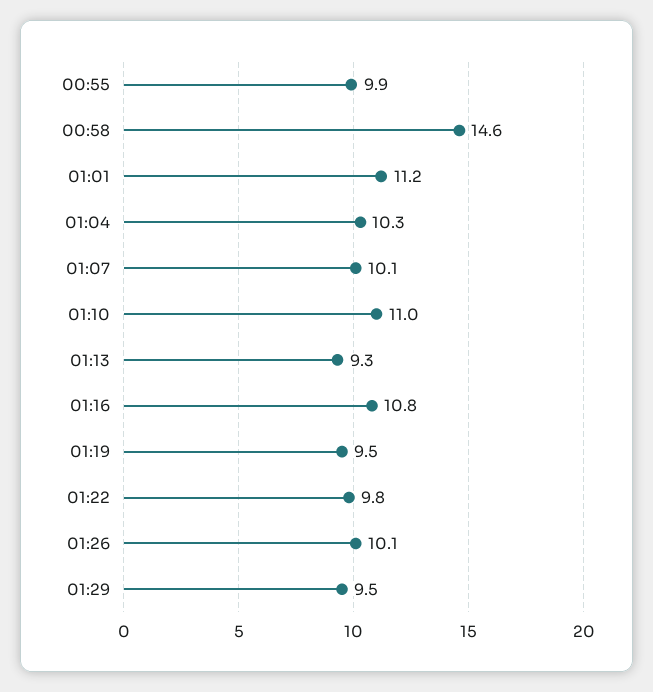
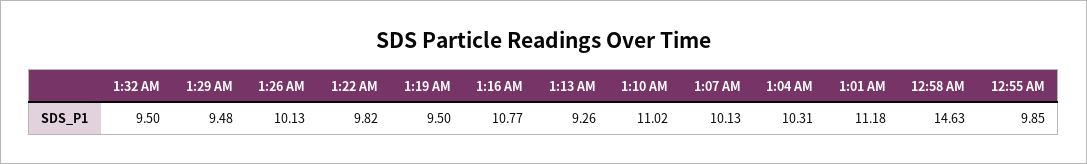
1:32 AM: none -> 9.5

